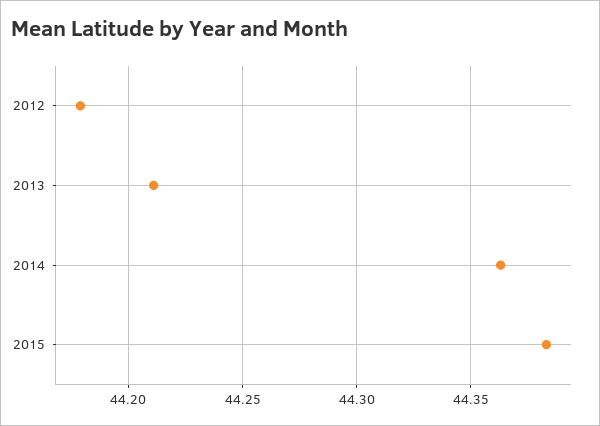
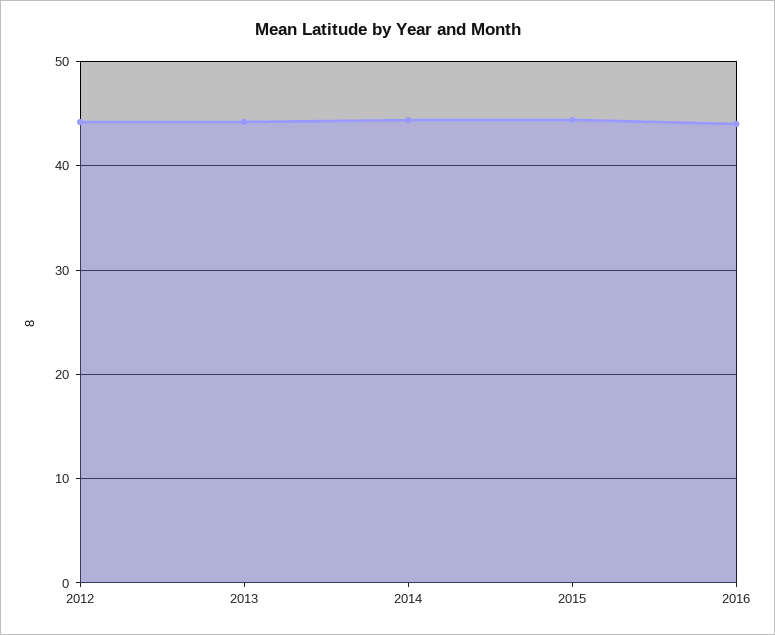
2016: none -> 44

